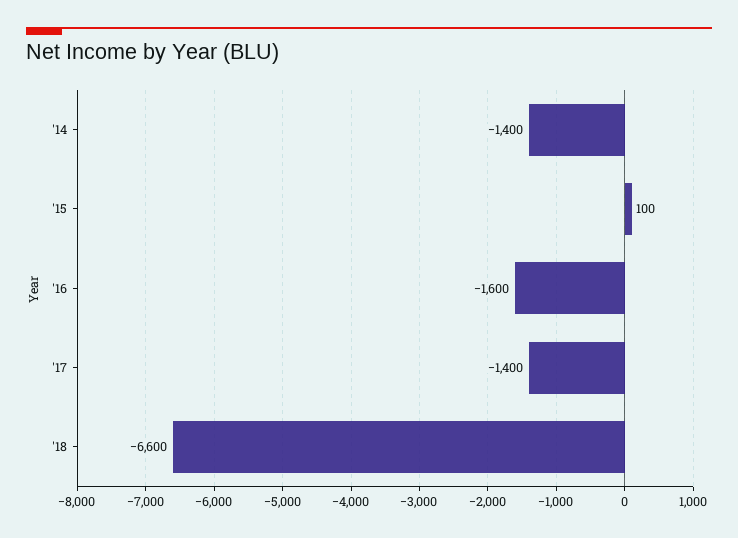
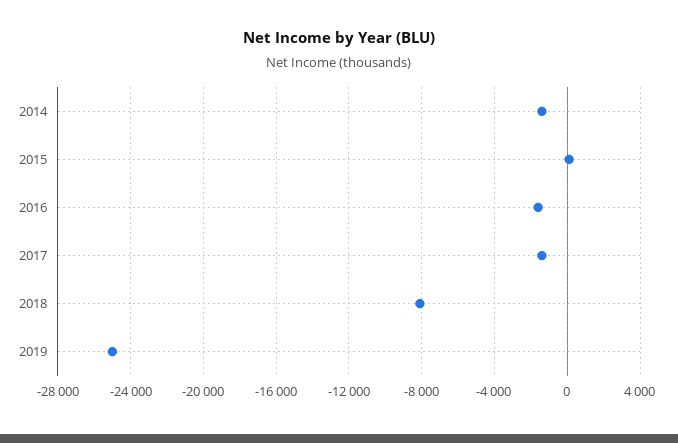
'18: -6600 -> -8000
2019: none -> -25000

